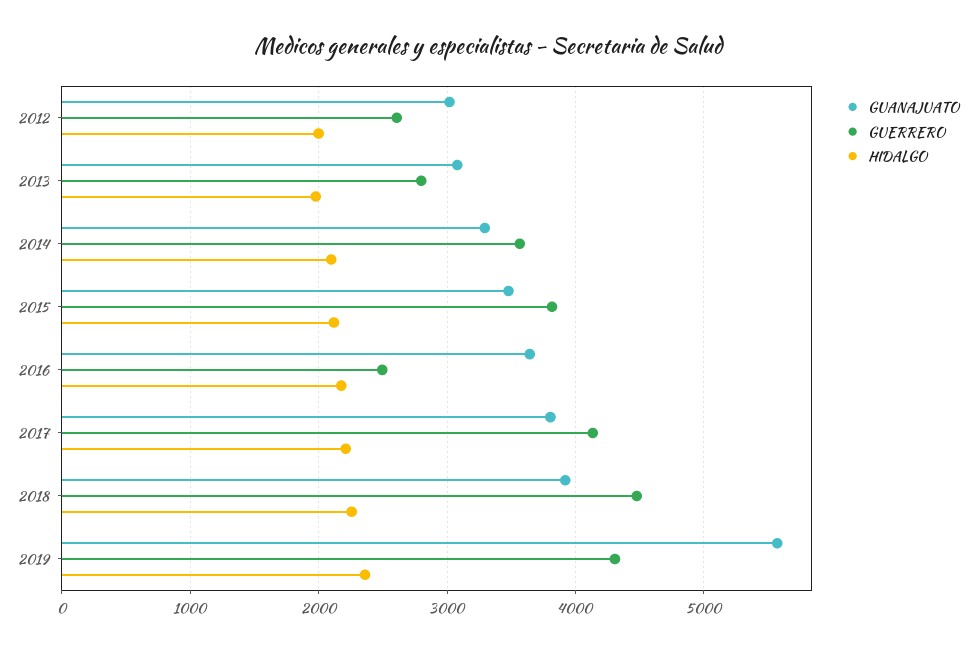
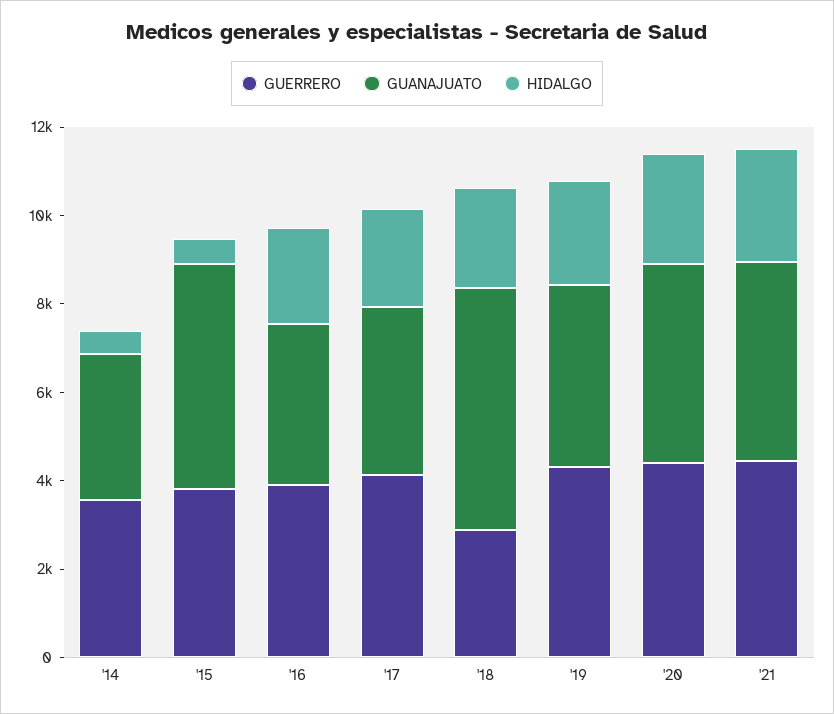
GUANAJUATO, 2012: 3000 -> none
GUERRERO, 2012: 2600 -> none
HIDALGO, 2012: 2000 -> none
GUANAJUATO, 2013: 3100 -> none
GUERRERO, 2013: 2800 -> none
HIDALGO, 2013: 2000 -> none
HIDALGO, 2014: 2100 -> 500
GUANAJUATO, 2015: 3500 -> 5000
HIDALGO, 2015: 2100 -> 500
GUERRERO, 2016: 2500 -> 4000
GUANAJUATO, 2018: 3900 -> 5500
GUERRERO, 2018: 4500 -> 3000
GUANAJUATO, 2019: 5600 -> 4000
GUERRERO, '20: none -> 4500
GUANAJUATO, '20: none -> 4500
HIDALGO, '20: none -> 2500
GUERRERO, '21: none -> 4500
GUANAJUATO, '21: none -> 4500
HIDALGO, '21: none -> 2500

